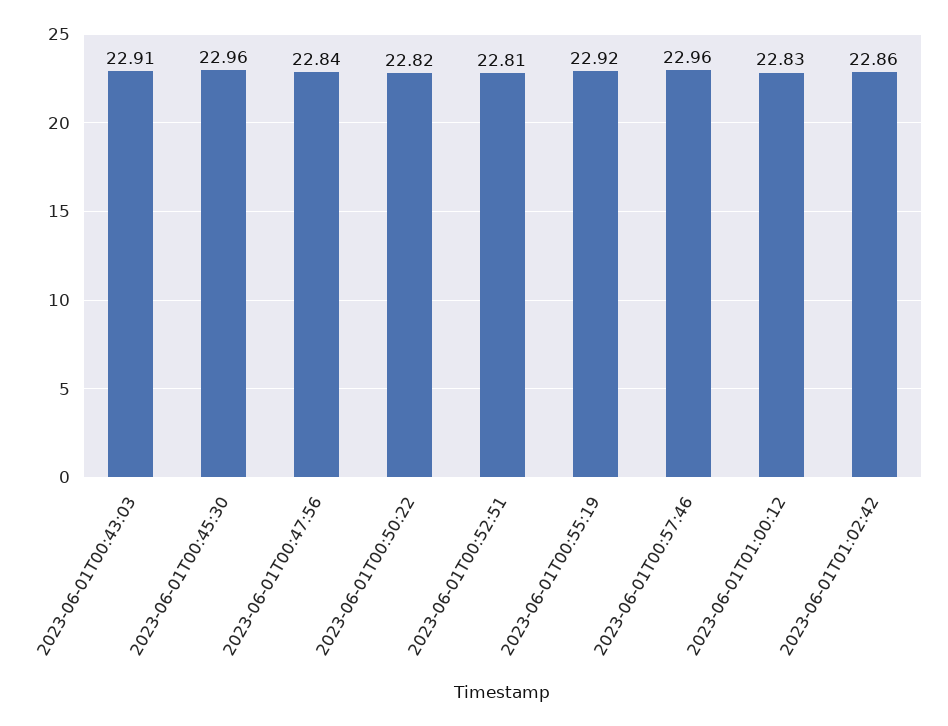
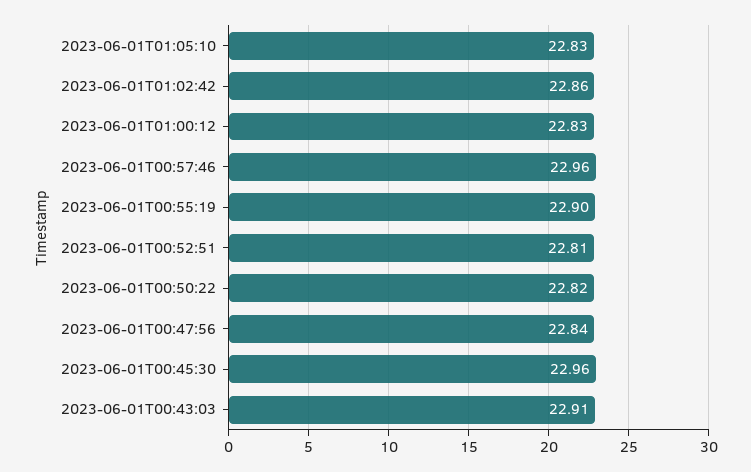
2023-06-01T00:55:19: 22.92 -> 22.9
2023-06-01T01:05:10: none -> 22.83

